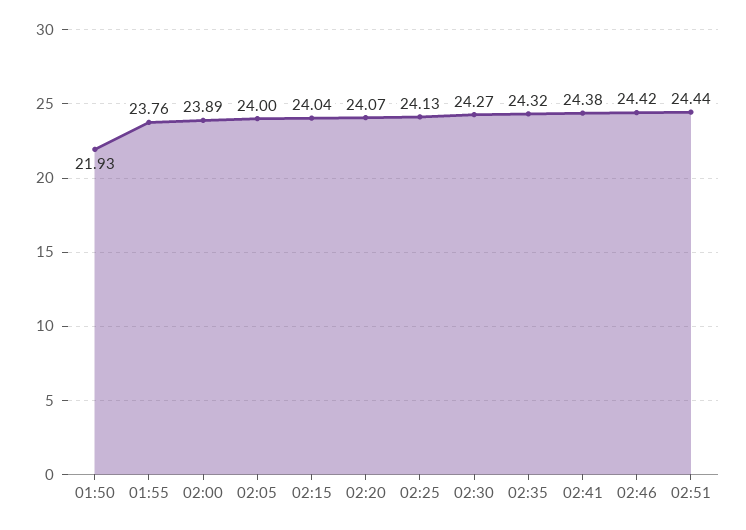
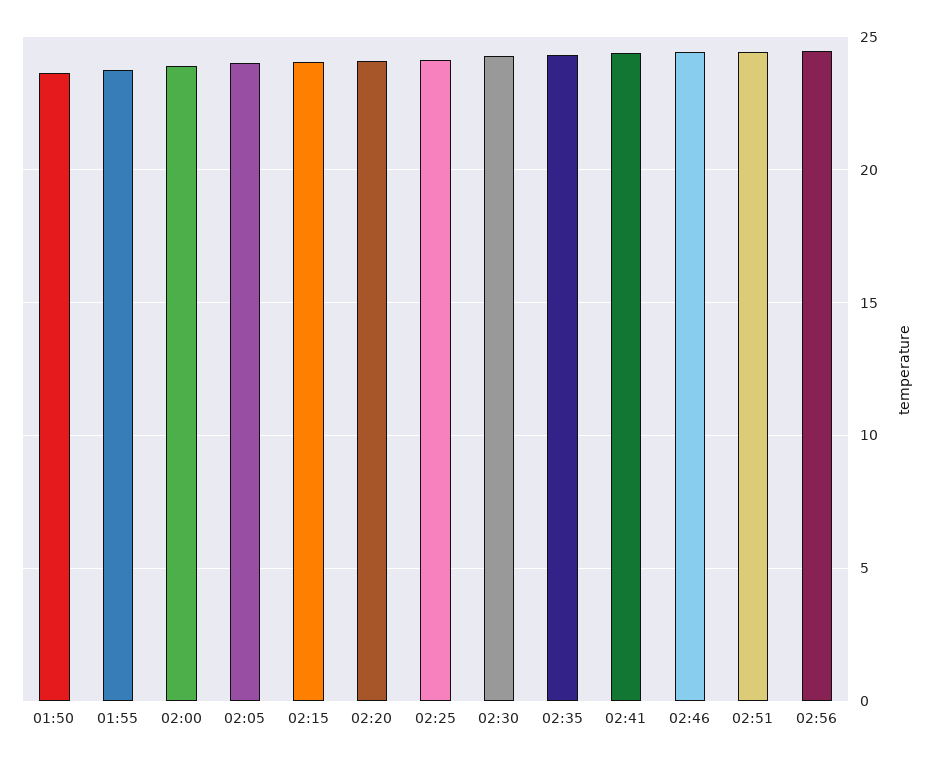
01:50: 21.93 -> 23.5
02:56: none -> 24.5

